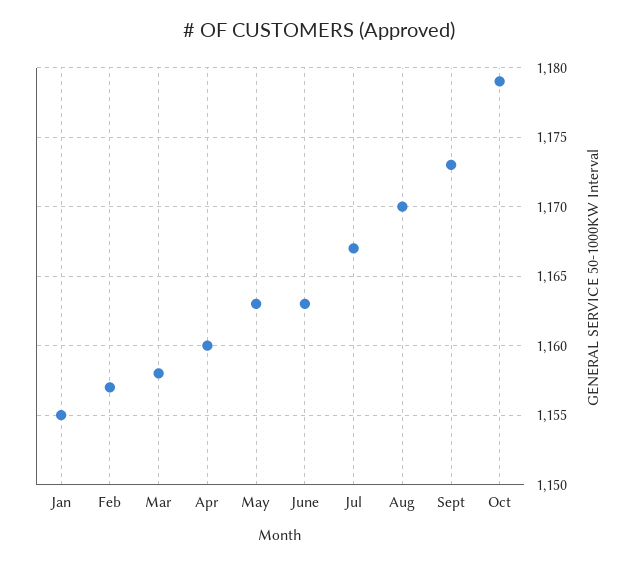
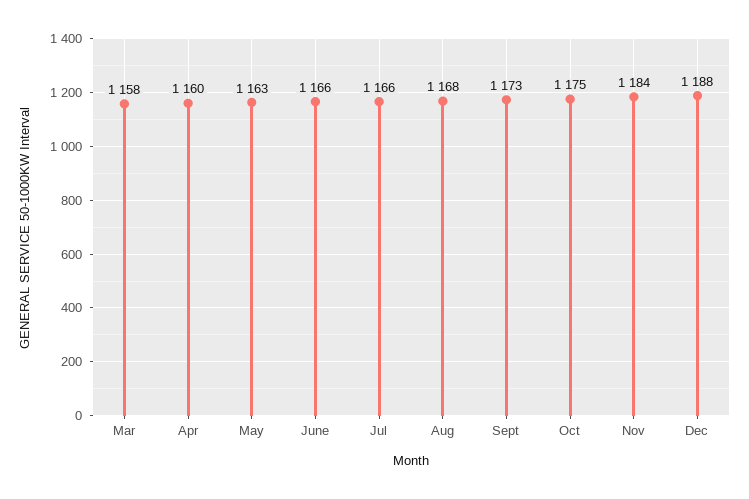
Jan: 1155 -> none
Feb: 1157 -> none
June: 1163 -> 1166
Jul: 1167 -> 1166
Aug: 1170 -> 1168
Oct: 1179 -> 1175
Nov: none -> 1184
Dec: none -> 1188

